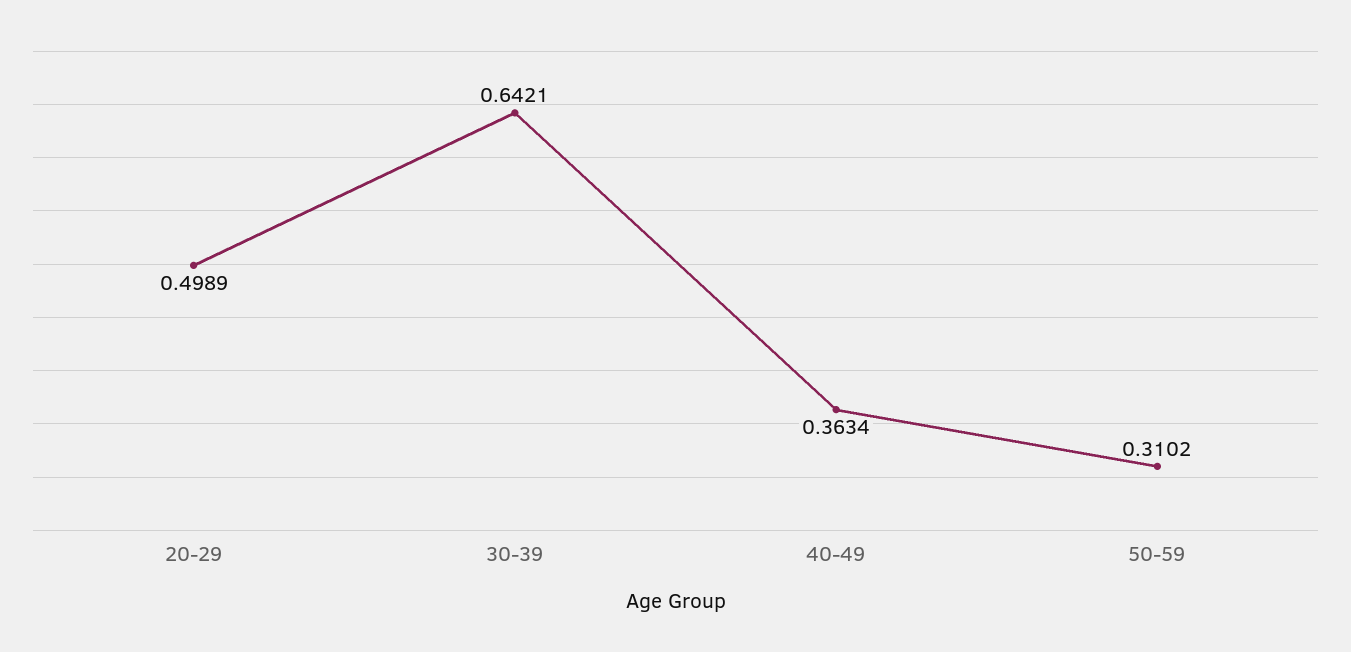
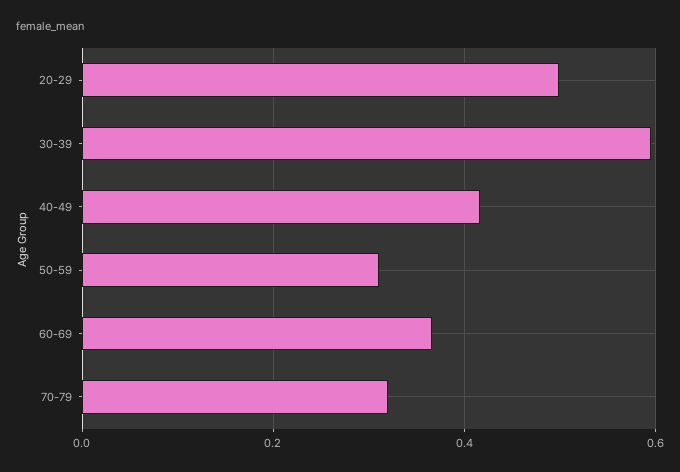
30-39: 0.6421 -> 0.6
40-49: 0.3634 -> 0.42
60-69: none -> 0.36
70-79: none -> 0.32

